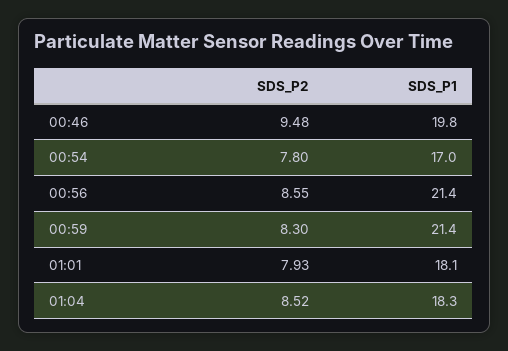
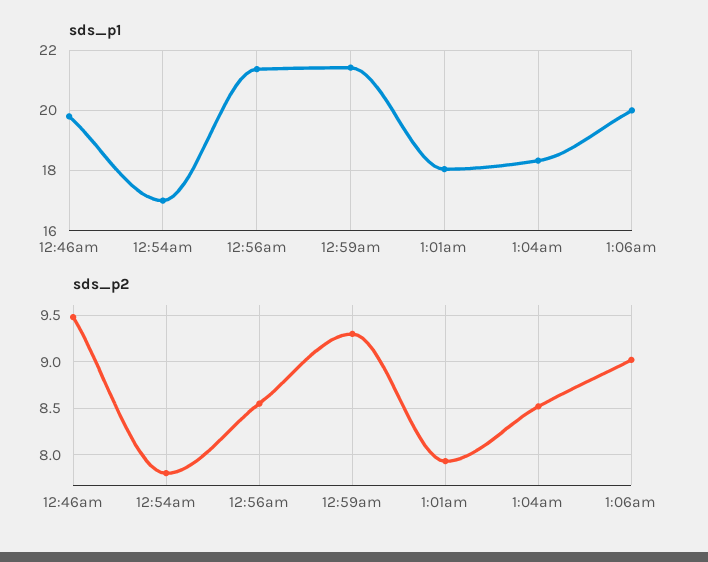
SDS_P2, 00:59: 8.3 -> 9.3
SDS_P1, 1:06am: none -> 20
SDS_P2, 1:06am: none -> 9

